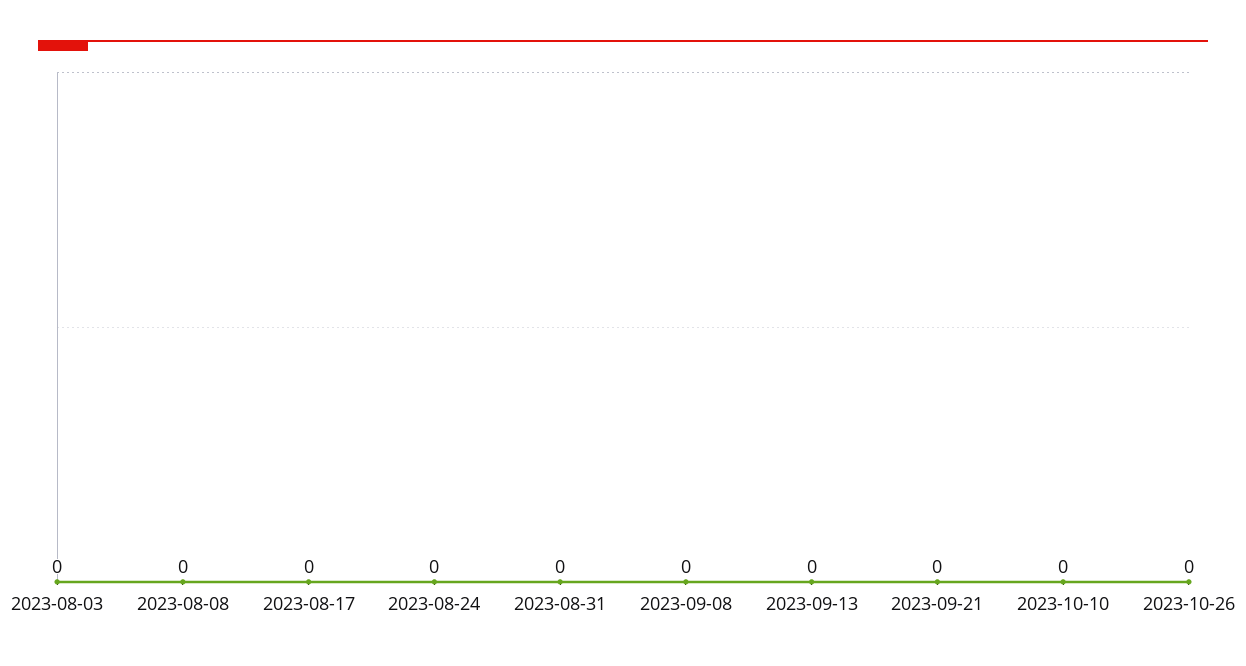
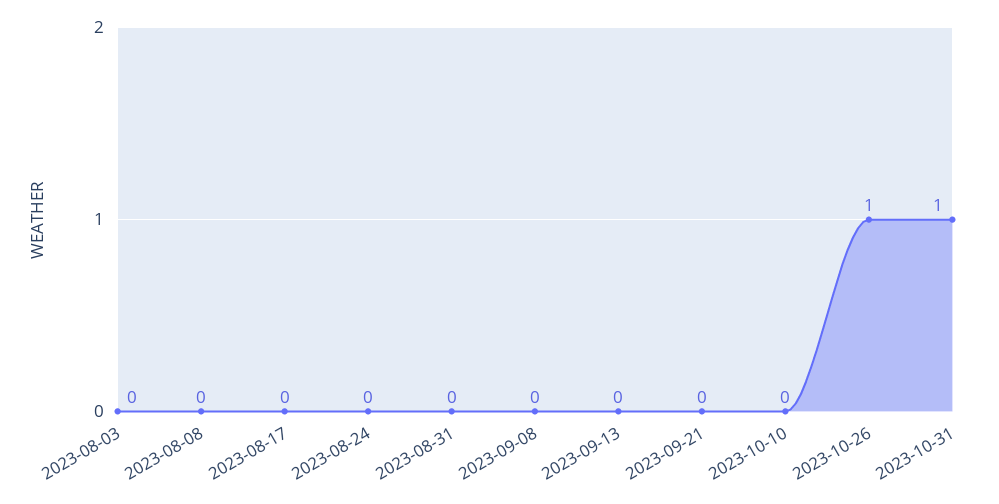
2023-10-26: 0 -> 1
2023-10-31: none -> 1

